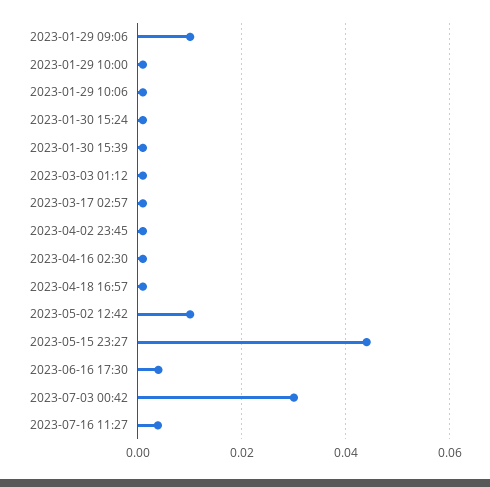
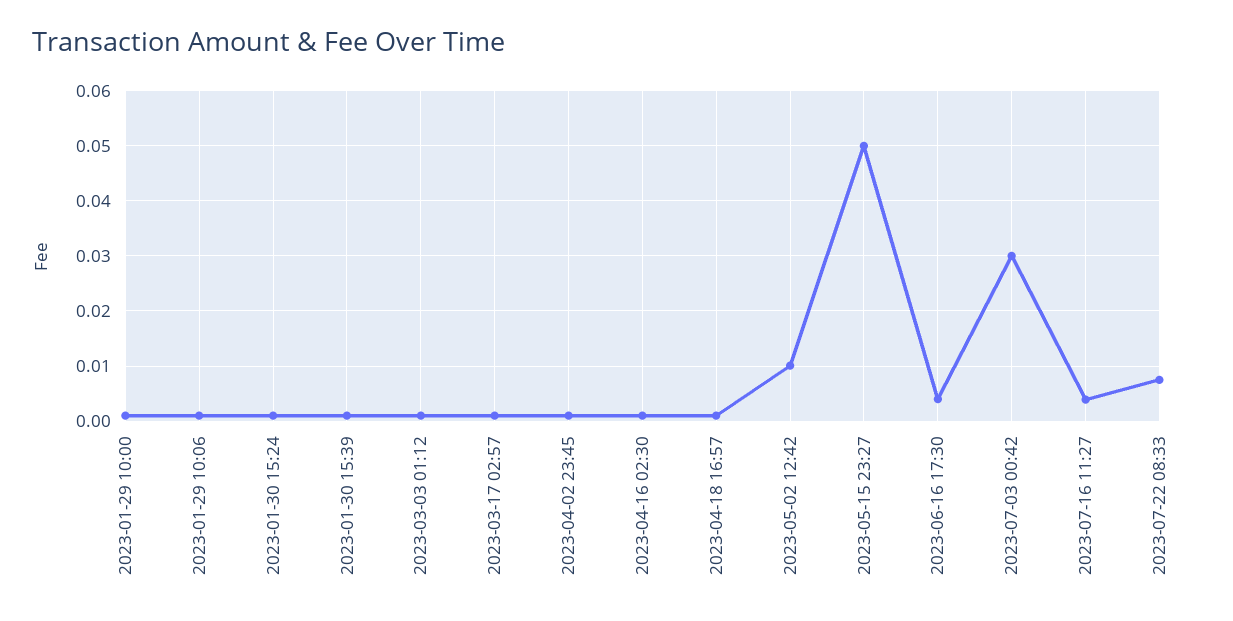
2023-01-29 09:06: 0.01 -> none
2023-05-15 23:27: 0.044 -> 0.05
2023-07-22 08:33: none -> 0.008

